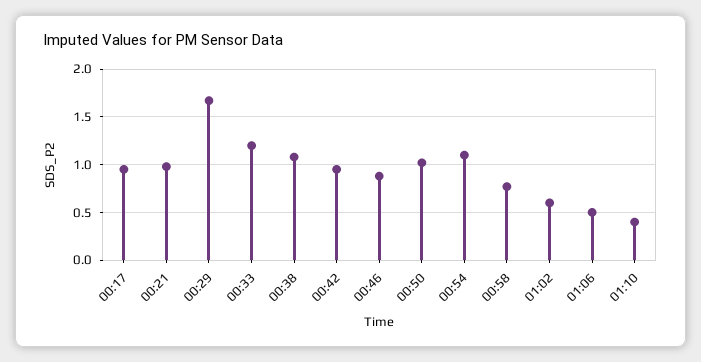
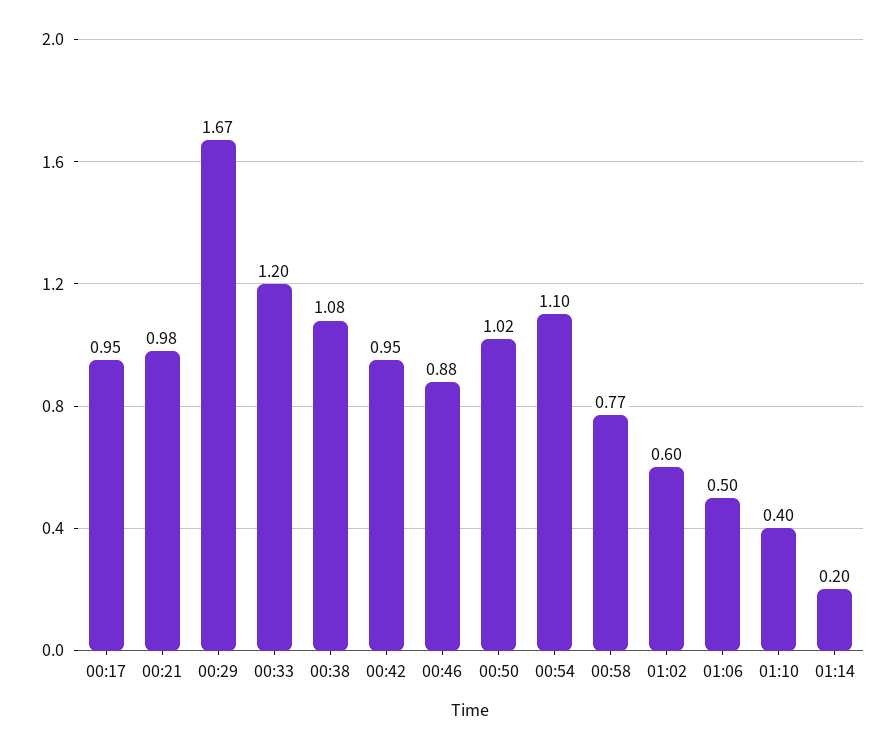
01:14: none -> 0.2

